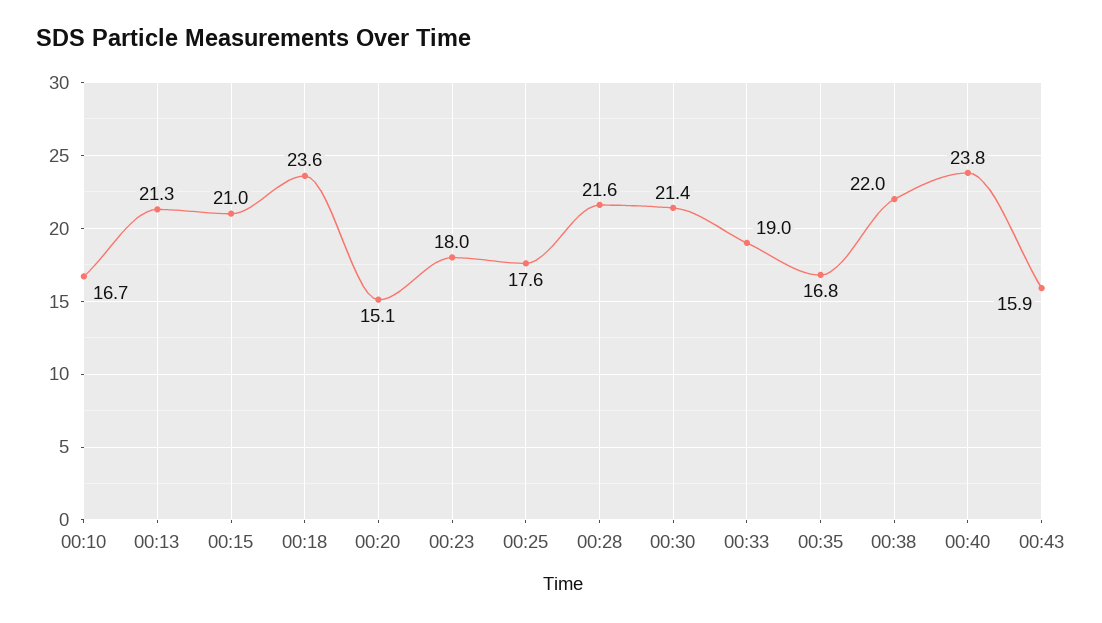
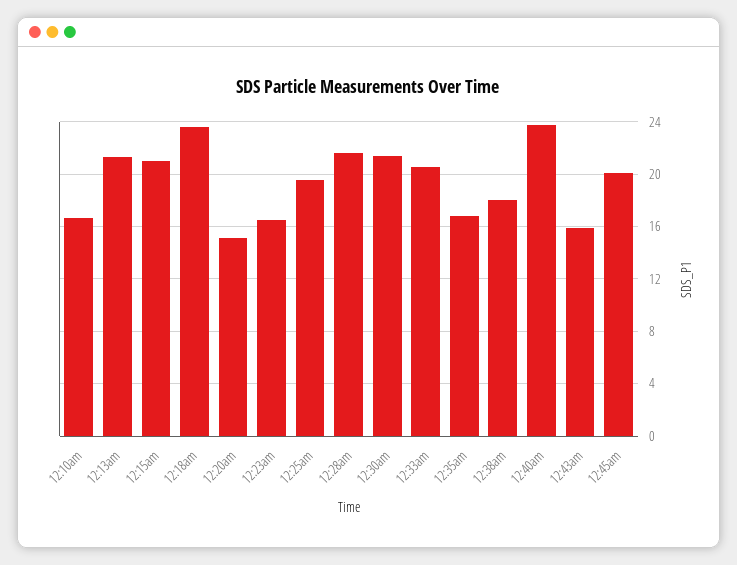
00:23: 18 -> 16.5
00:25: 17.6 -> 19.5
00:33: 19 -> 20.5
00:38: 22 -> 18
12:45am: none -> 20

